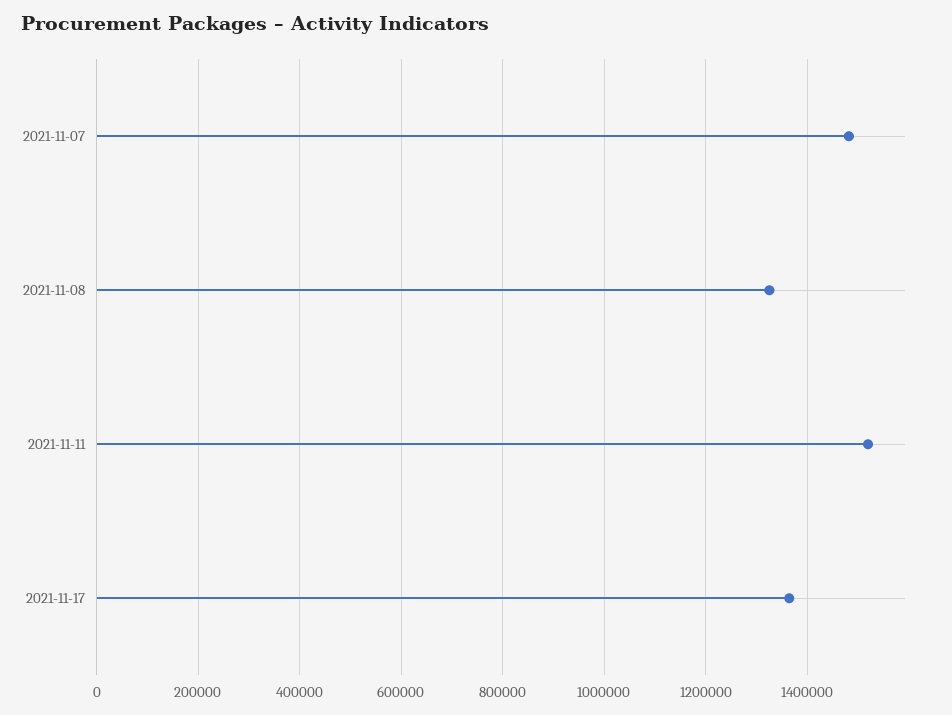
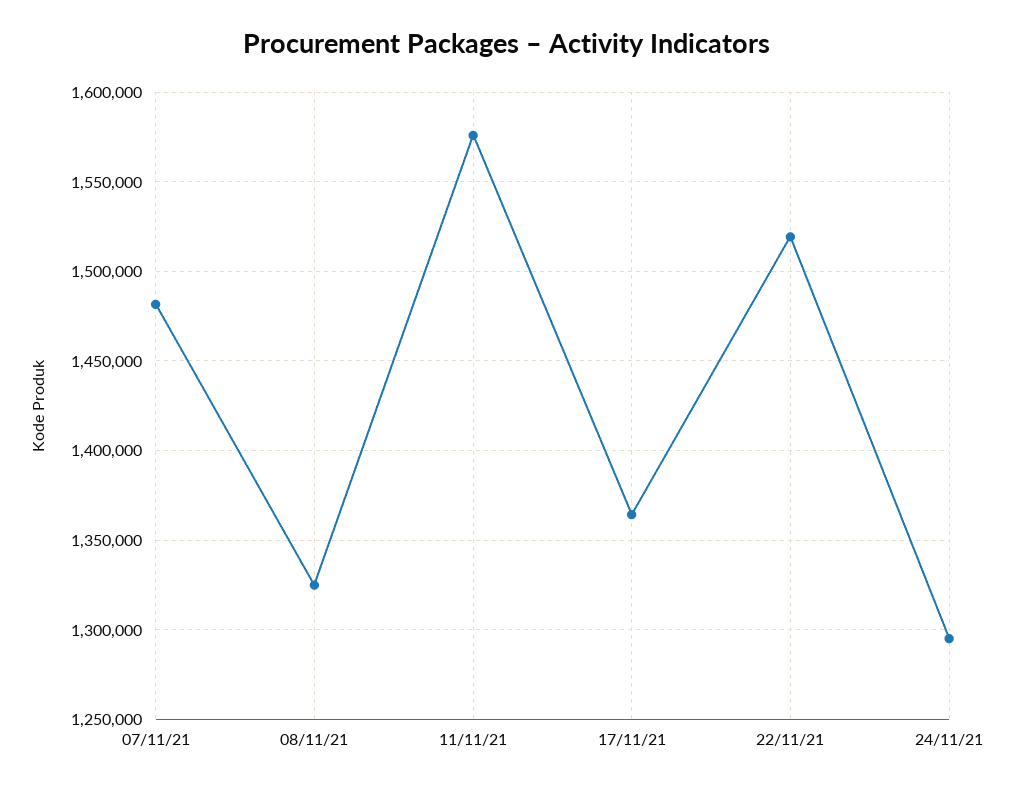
2021-11-11: 1520000 -> 1575000
22/11/21: none -> 1520000
24/11/21: none -> 1295000

